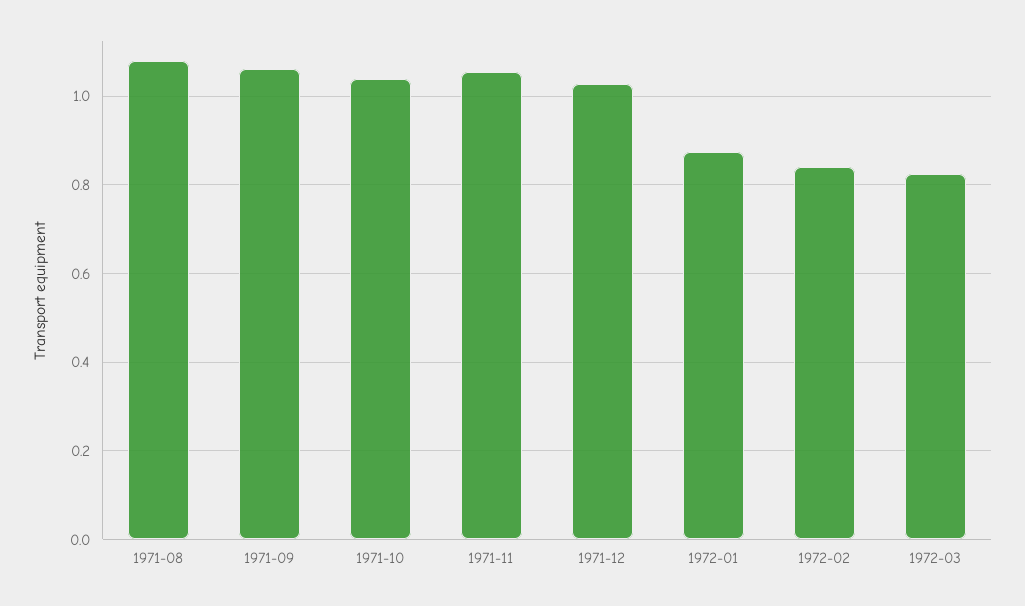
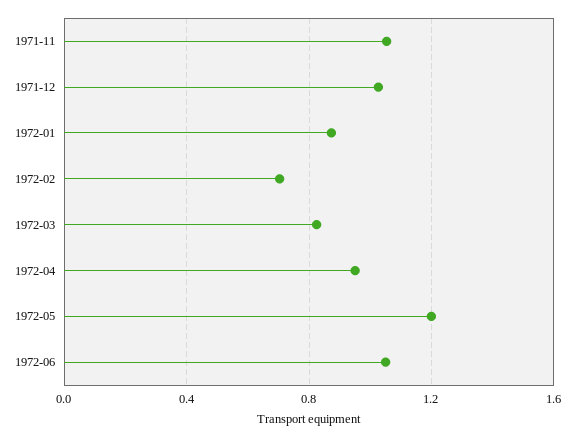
1971-08: 1.08 -> none
1971-09: 1.06 -> none
1971-10: 1.04 -> none
1972-02: 0.84 -> 0.7
1972-04: none -> 0.95
1972-05: none -> 1.2
1972-06: none -> 1.05

